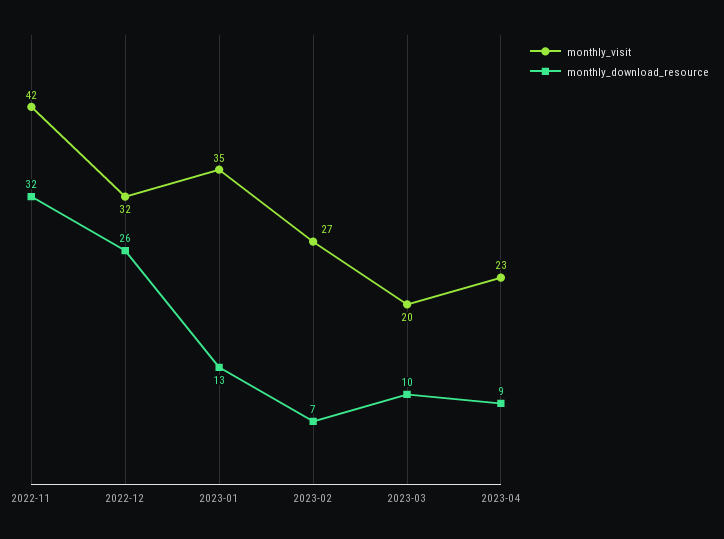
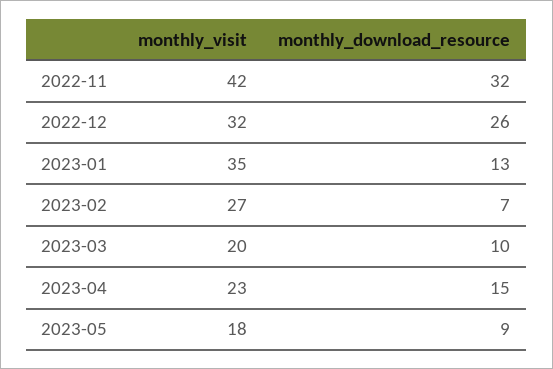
monthly_download_resource, 2023-04: 9 -> 15
monthly_visit, 2023-05: none -> 18
monthly_download_resource, 2023-05: none -> 9

